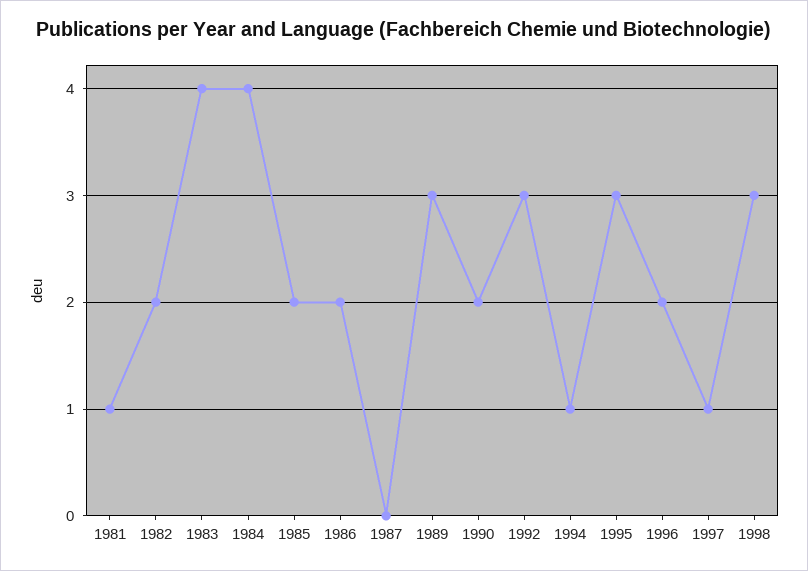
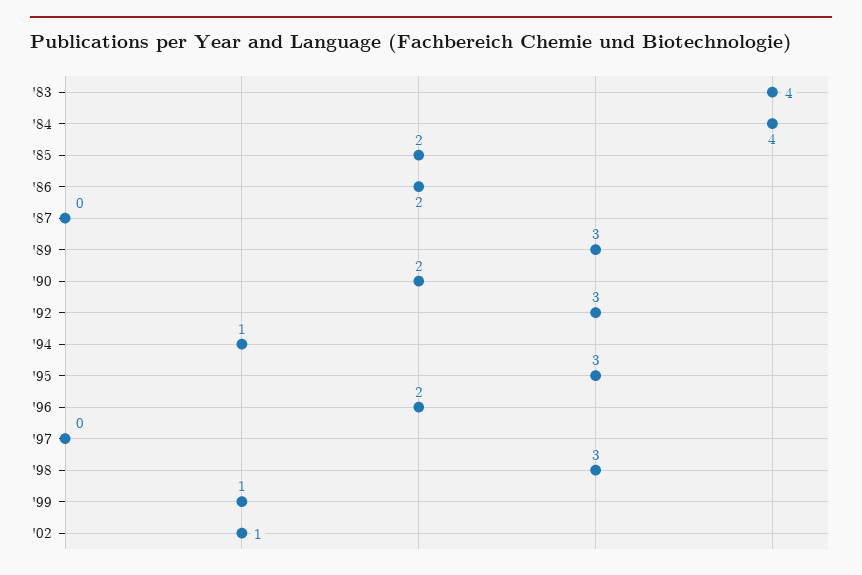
1981: 1 -> none
1982: 2 -> none
1997: 1 -> 0
'99: none -> 1
'02: none -> 1

